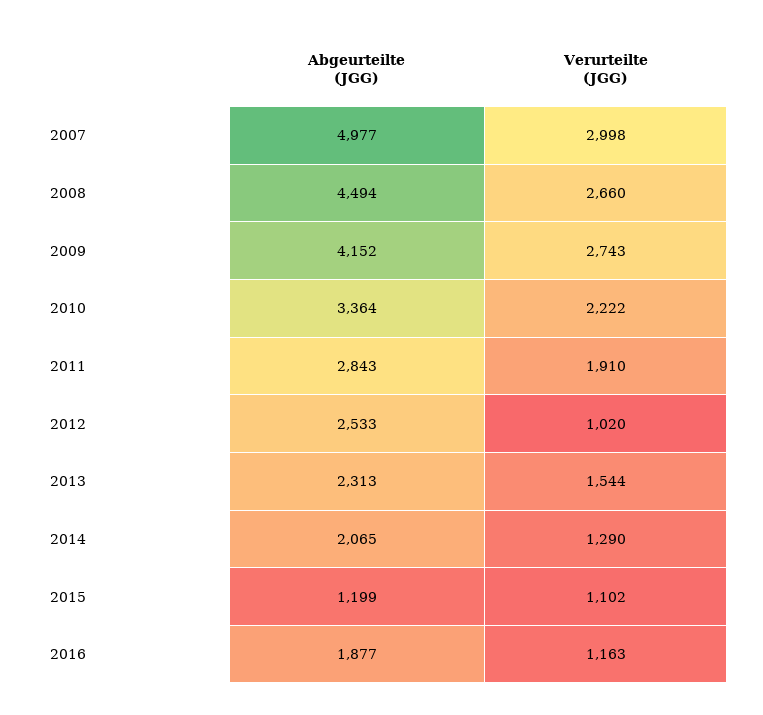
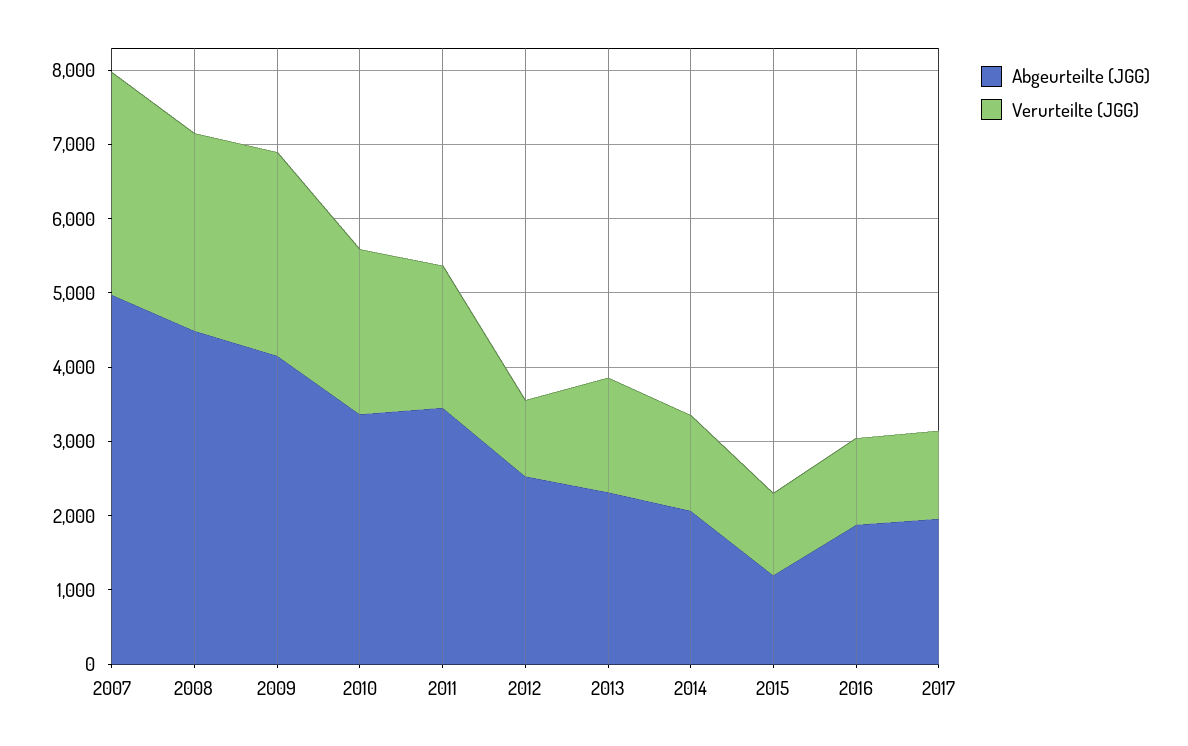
Abgeurteilte (JGG), 2011: 2843 -> 3400
Abgeurteilte (JGG), 2017: none -> 2000
Verurteilte (JGG), 2017: none -> 1200

